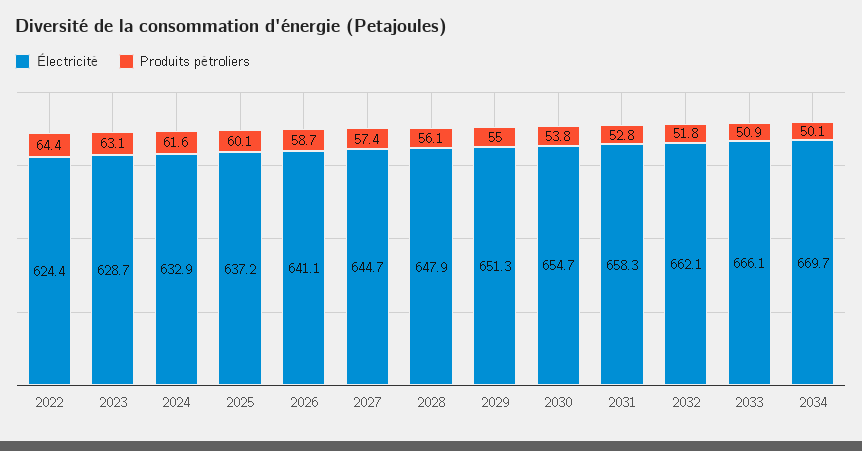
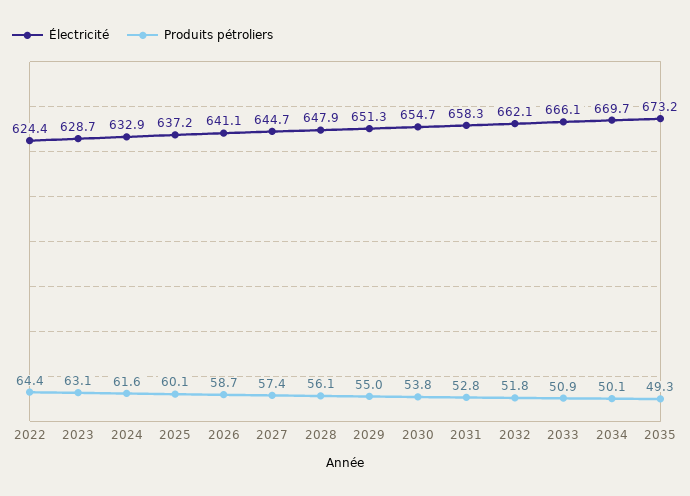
Électricité, 2035: none -> 673.2
Produits pétroliers, 2035: none -> 49.3

